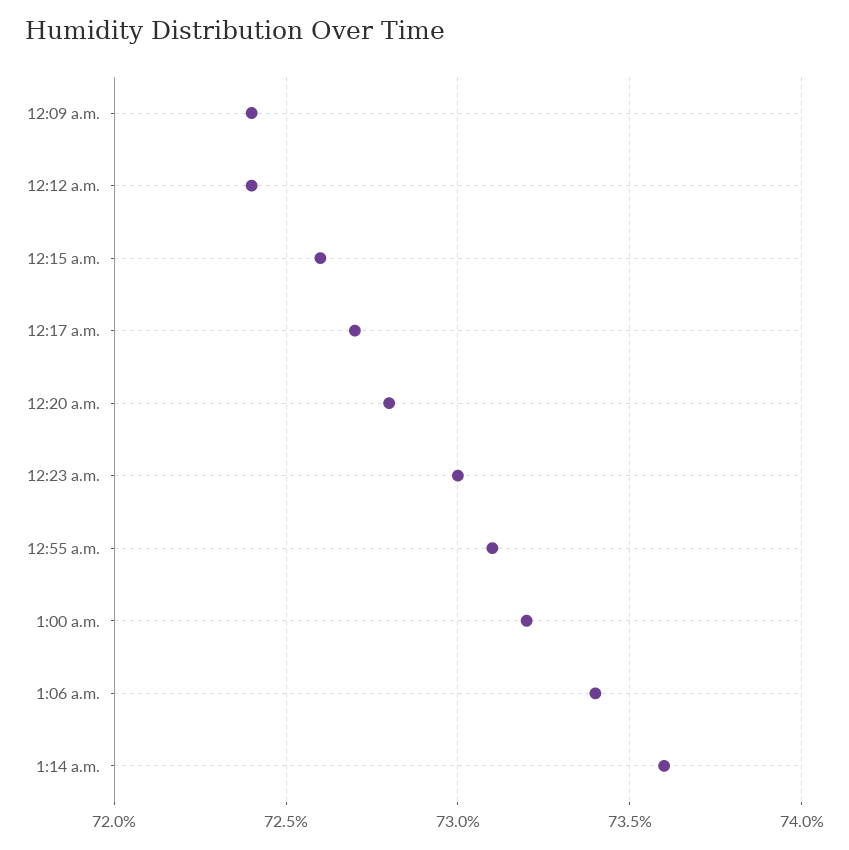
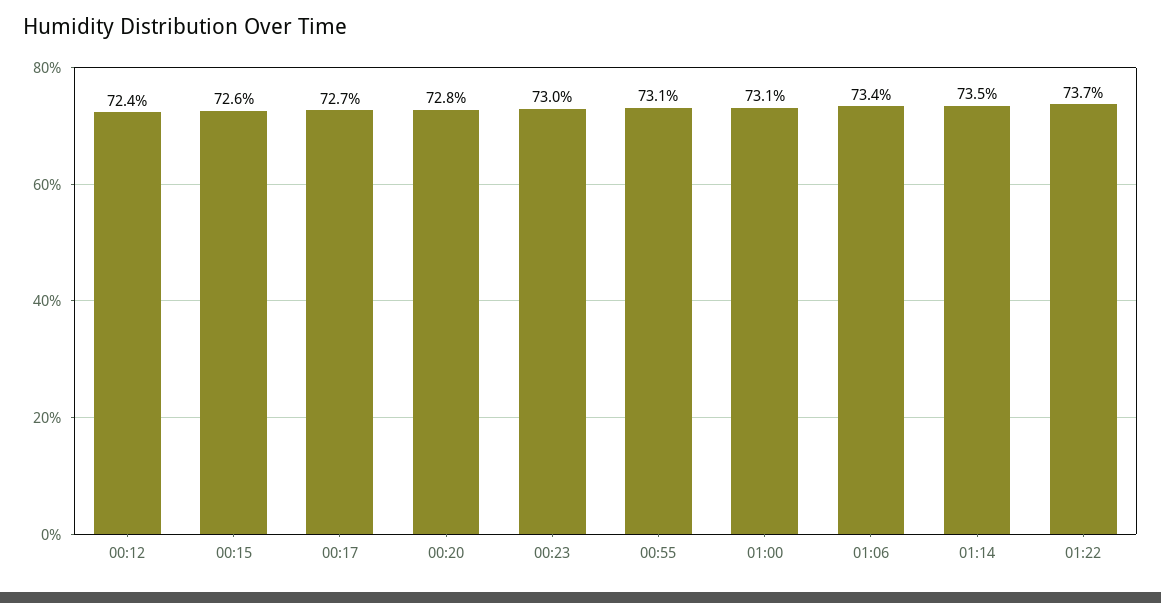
12:09 a.m.: 72.4 -> none
1:00 a.m.: 73.2 -> 73.1
1:14 a.m.: 73.6 -> 73.5
01:22: none -> 73.7

